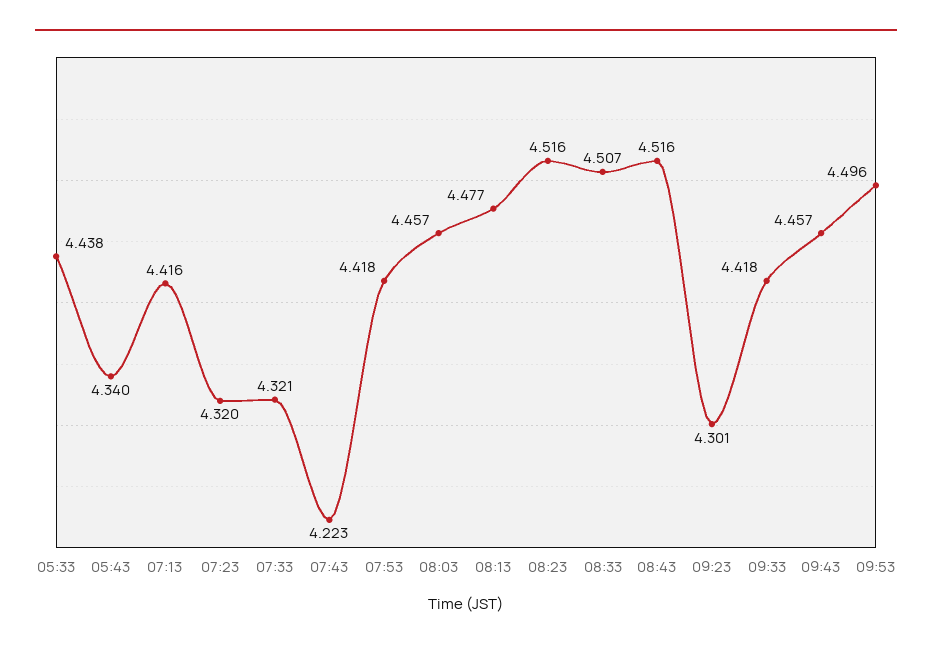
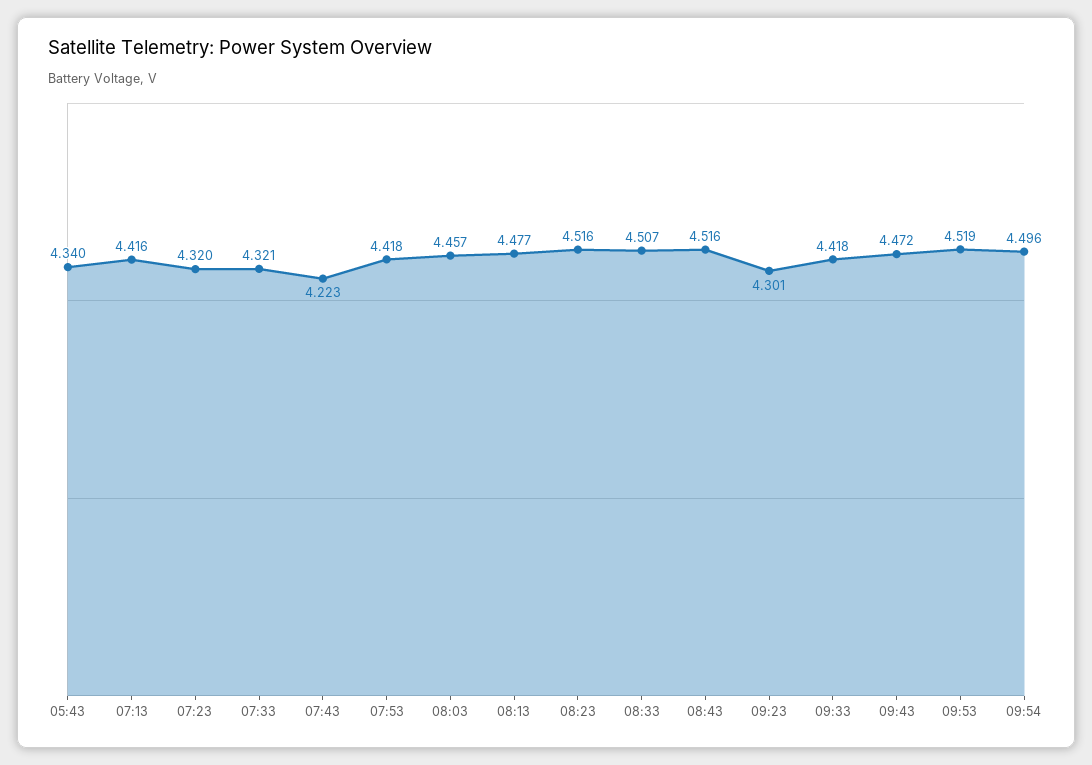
05:33: 4.438 -> none
09:43: 4.457 -> 4.472
09:53: 4.496 -> 4.519
09:54: none -> 4.496

